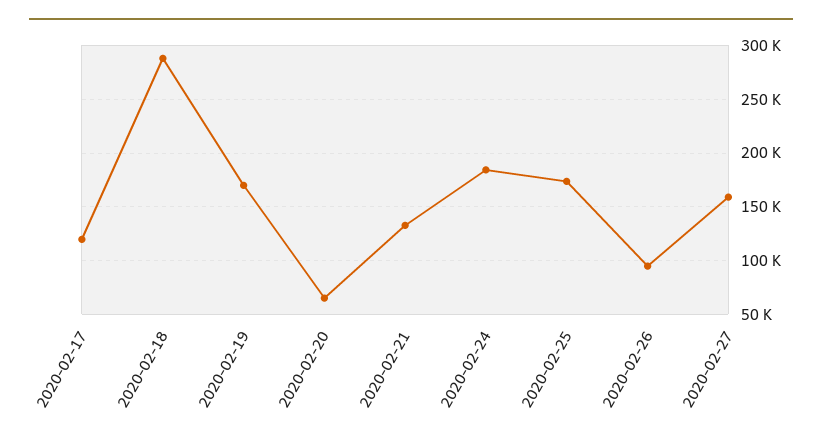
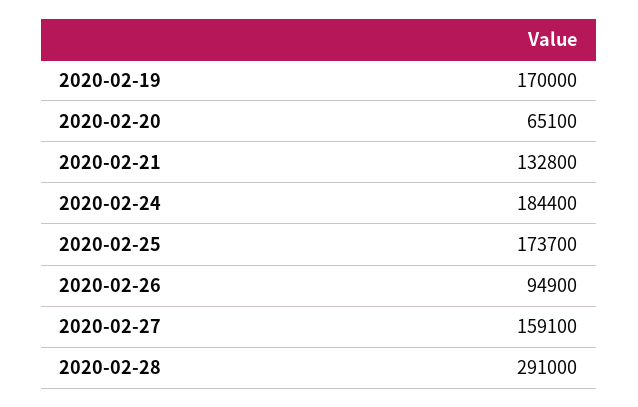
2020-02-17: 120000 -> none
2020-02-18: 290000 -> none
2020-02-28: none -> 291000

